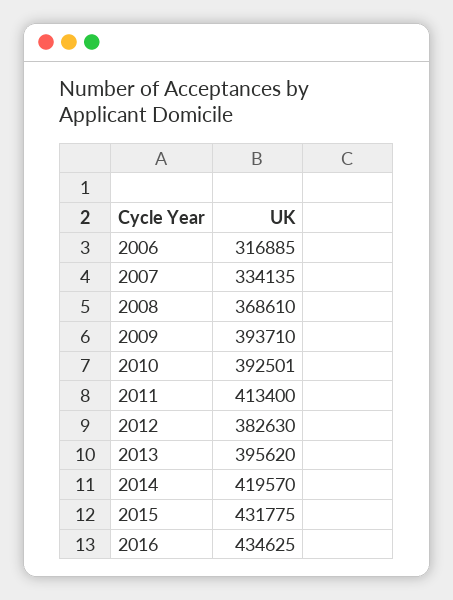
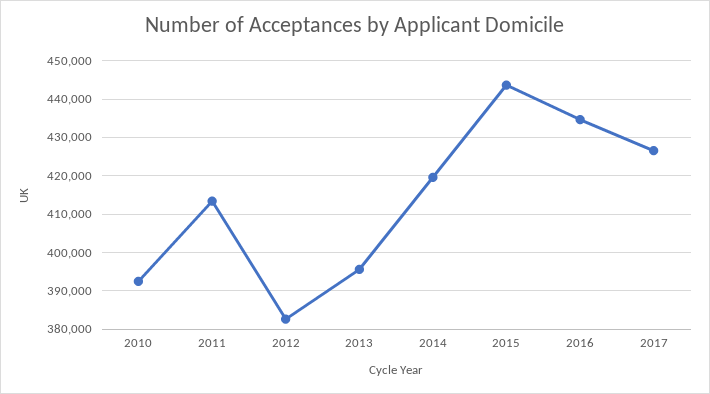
2006: 316885 -> none
2007: 334135 -> none
2008: 368610 -> none
2009: 393710 -> none
2015: 431775 -> 444000
2017: none -> 426000

